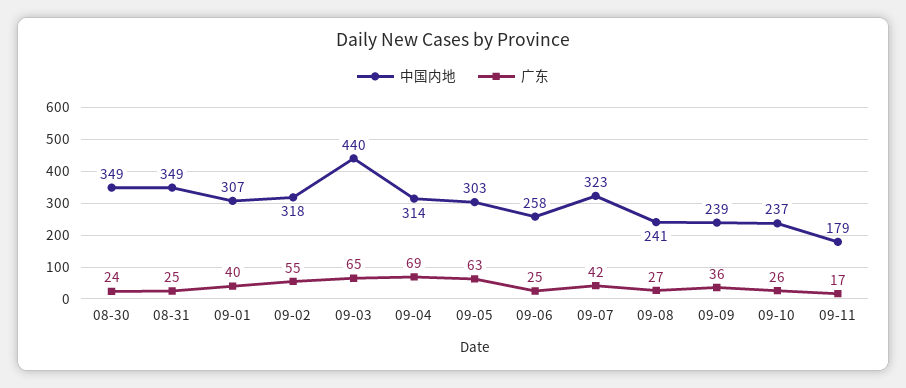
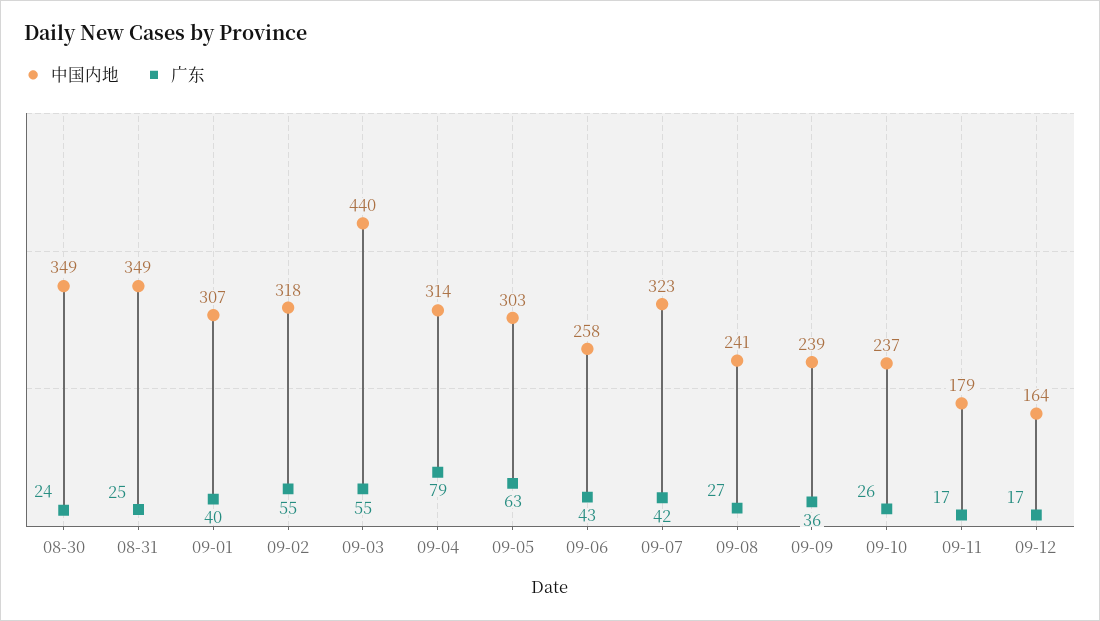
广东, 09-03: 65 -> 55
广东, 09-04: 69 -> 79
广东, 09-06: 25 -> 43
中国内地, 09-12: none -> 164
广东, 09-12: none -> 17

